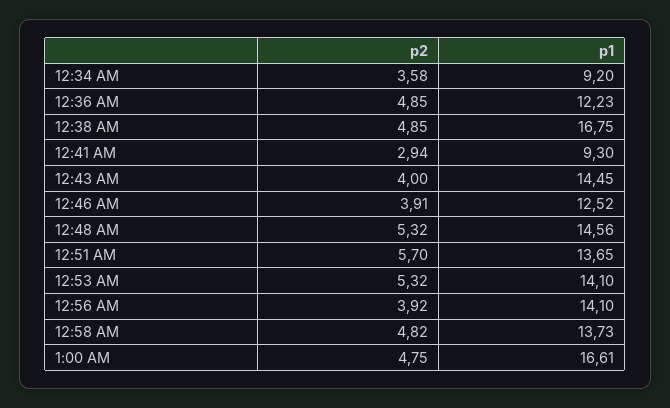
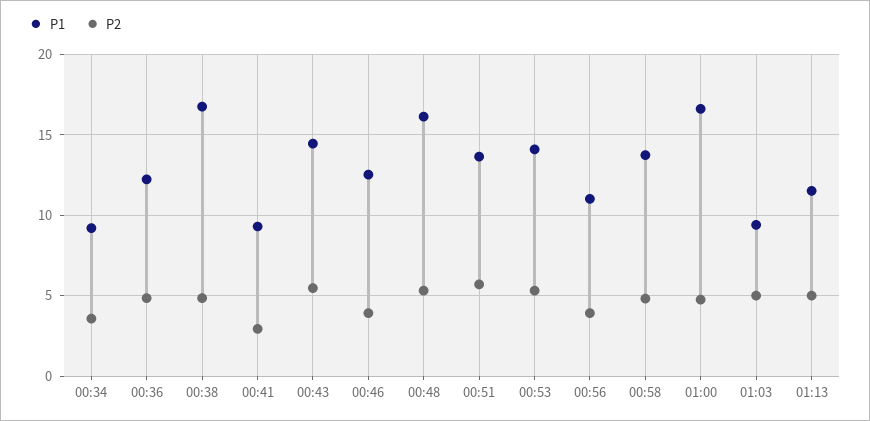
p2, 12:43 AM: 4 -> 5.5
p1, 12:48 AM: 14.56 -> 16
p1, 12:56 AM: 14.1 -> 11
p1, 01:03: none -> 9.5
p2, 01:03: none -> 5
p1, 01:13: none -> 11.5
p2, 01:13: none -> 5

